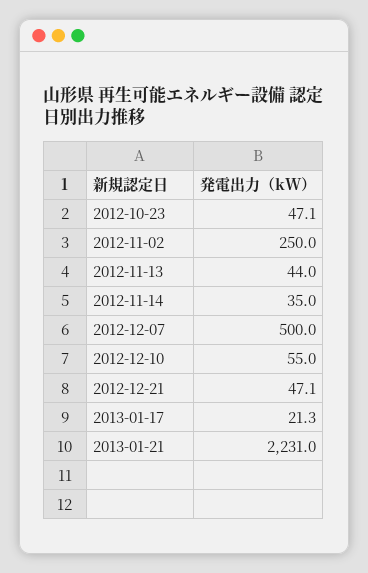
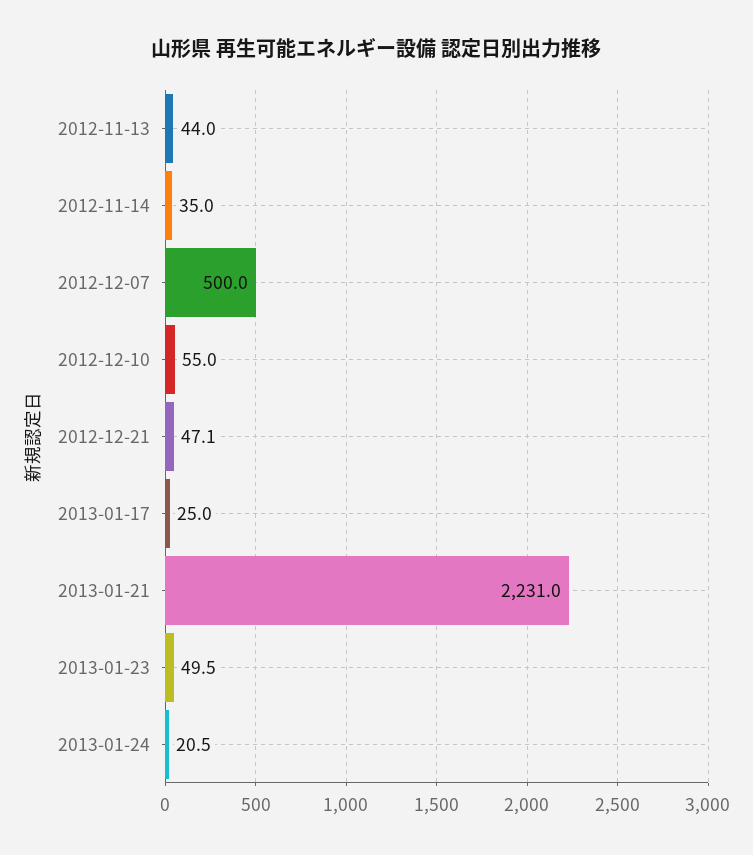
2012-10-23: 47.1 -> none
2012-11-02: 250 -> none
2013-01-17: 21.3 -> 25
2013-01-23: none -> 49.5
2013-01-24: none -> 20.5

